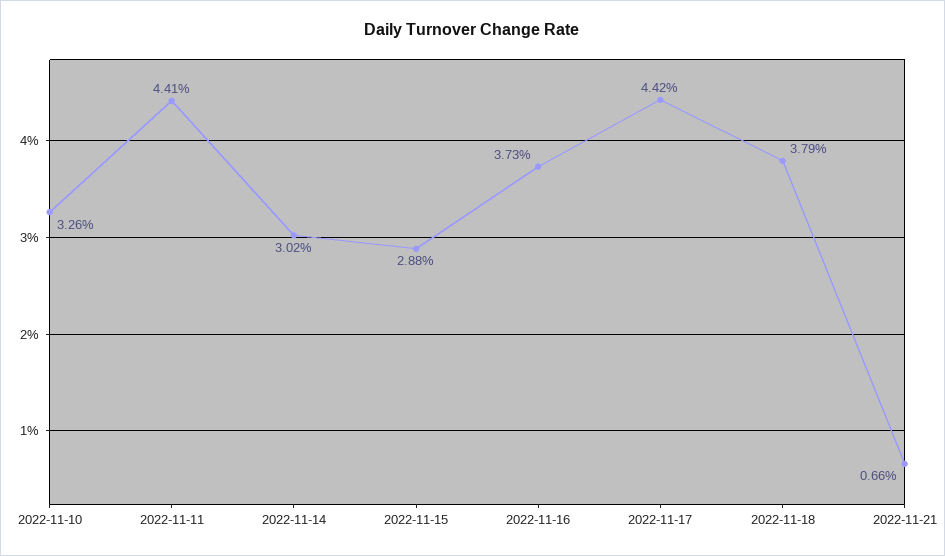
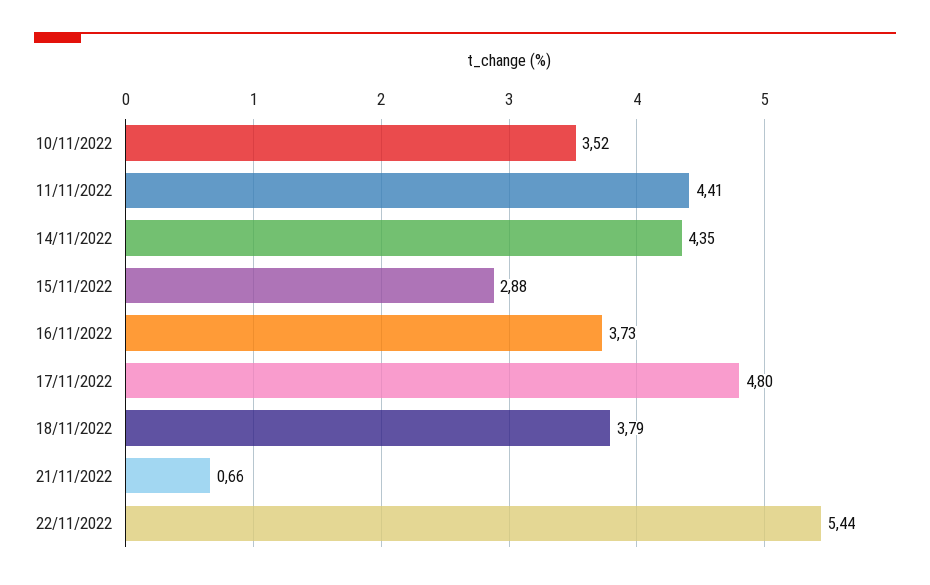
2022-11-10: 3.26 -> 3.52
2022-11-14: 3.02 -> 4.35
2022-11-17: 4.42 -> 4.8
22/11/2022: none -> 5.44

